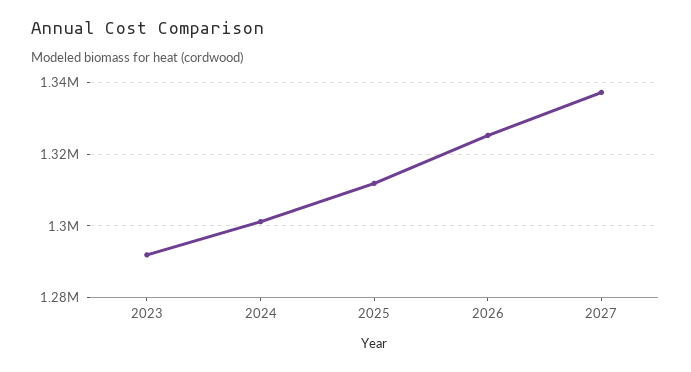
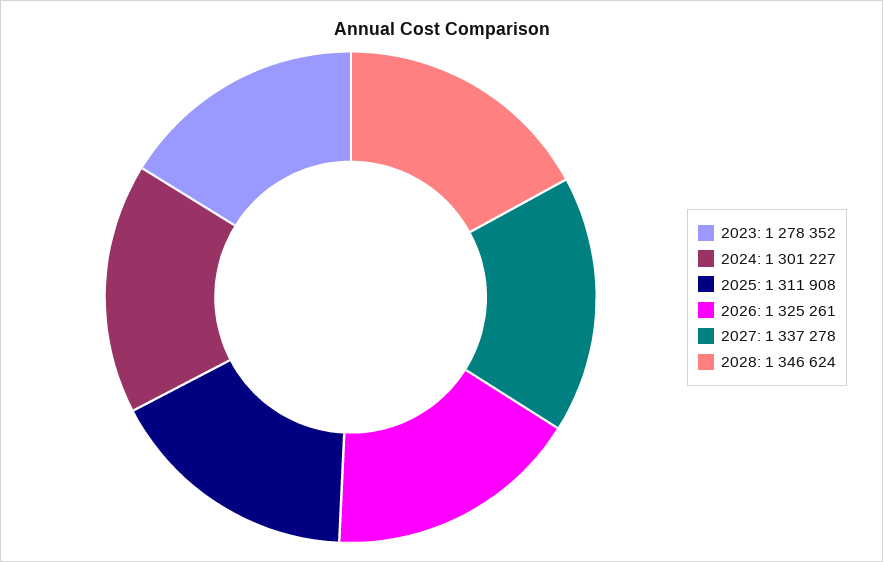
2023: 1292000 -> 1278352
2028: none -> 1346624

